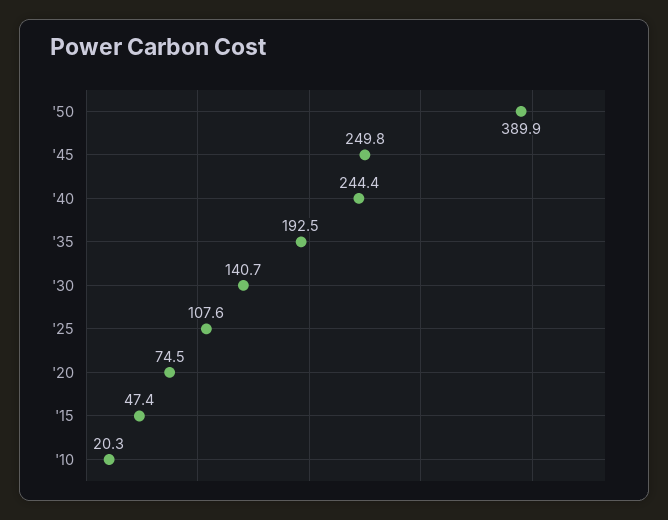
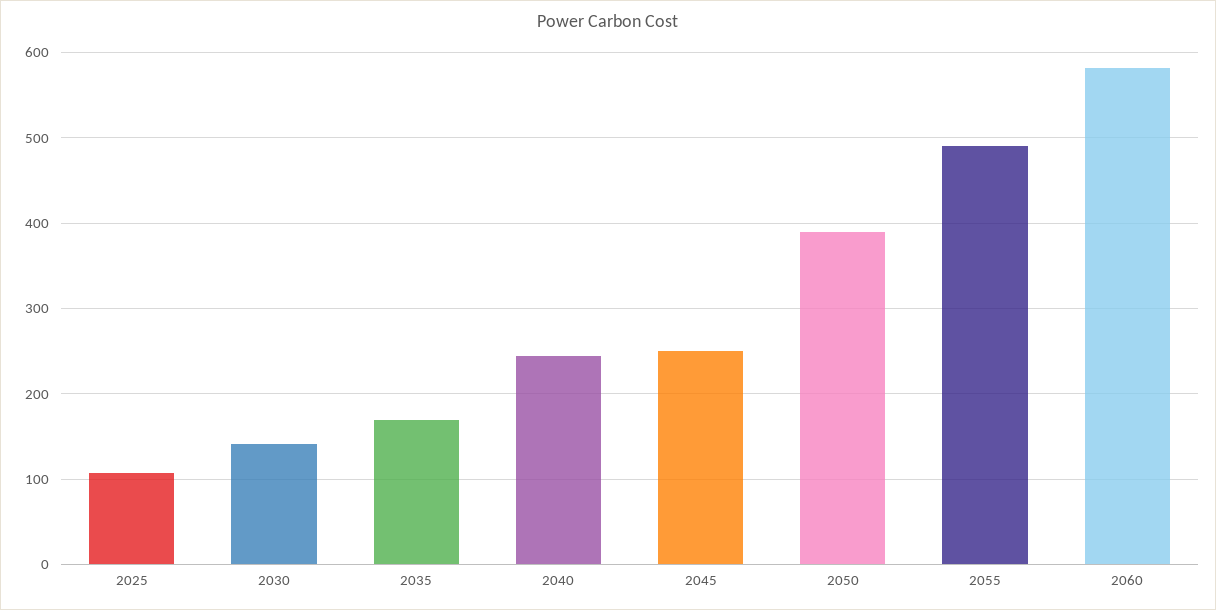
'35: 192.5 -> 170
'20: 74.5 -> none
'15: 47.4 -> none
'10: 20.3 -> none
2055: none -> 490
2060: none -> 580

